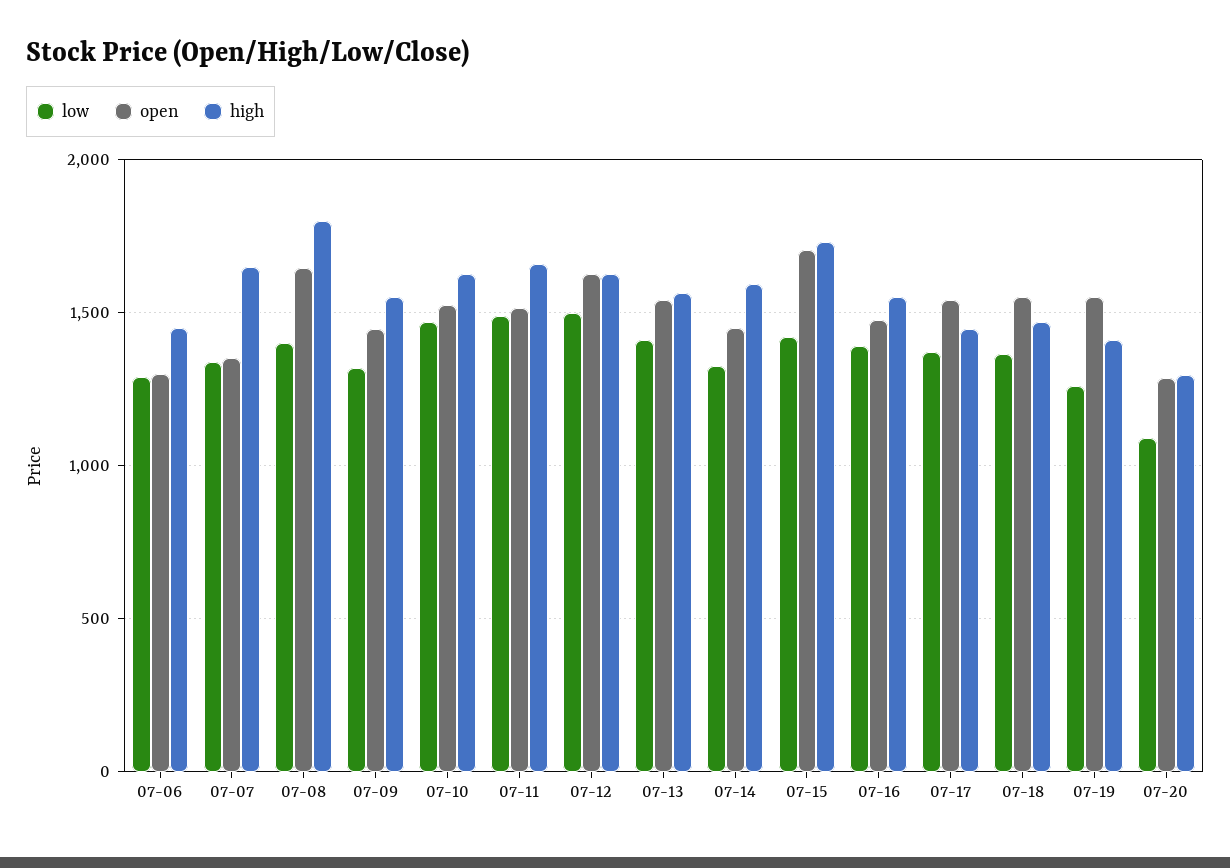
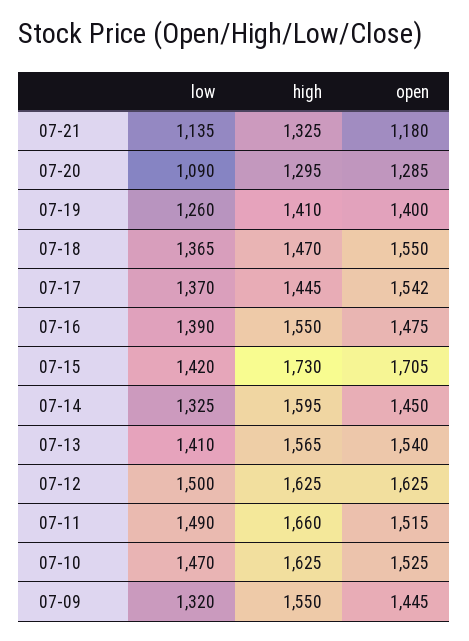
low, 07-06: 1300 -> none
open, 07-06: 1300 -> none
high, 07-06: 1450 -> none
low, 07-07: 1350 -> none
open, 07-07: 1350 -> none
high, 07-07: 1650 -> none
low, 07-08: 1400 -> none
open, 07-08: 1650 -> none
high, 07-08: 1800 -> none
open, 07-19: 1550 -> 1400
low, 07-21: none -> 1135
high, 07-21: none -> 1325
open, 07-21: none -> 1180

